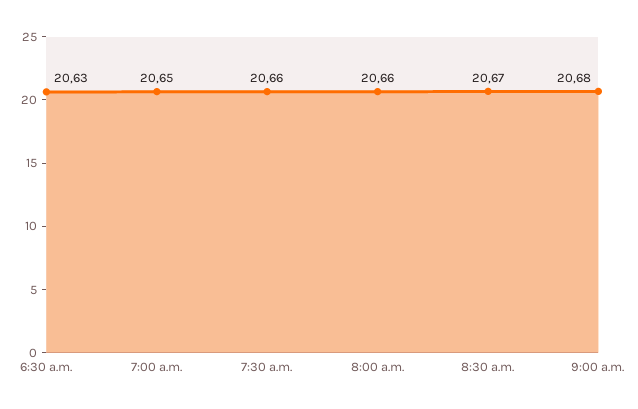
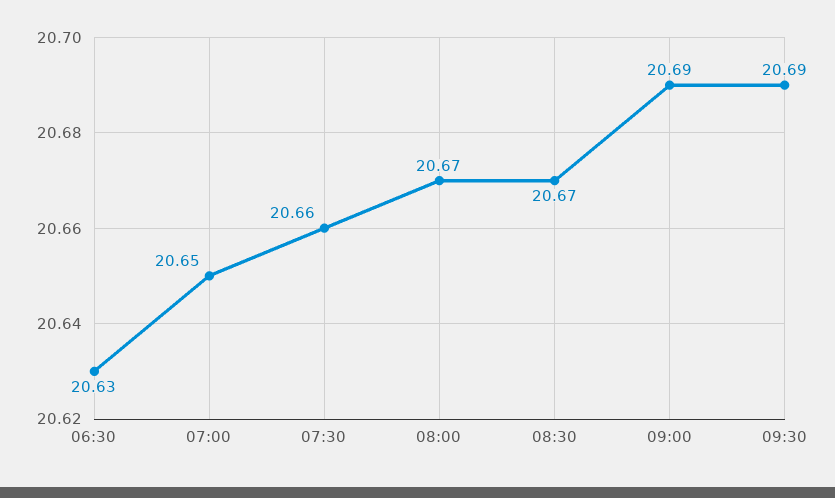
8:00 a.m.: 20.66 -> 20.67
9:00 a.m.: 20.68 -> 20.69
09:30: none -> 20.69

